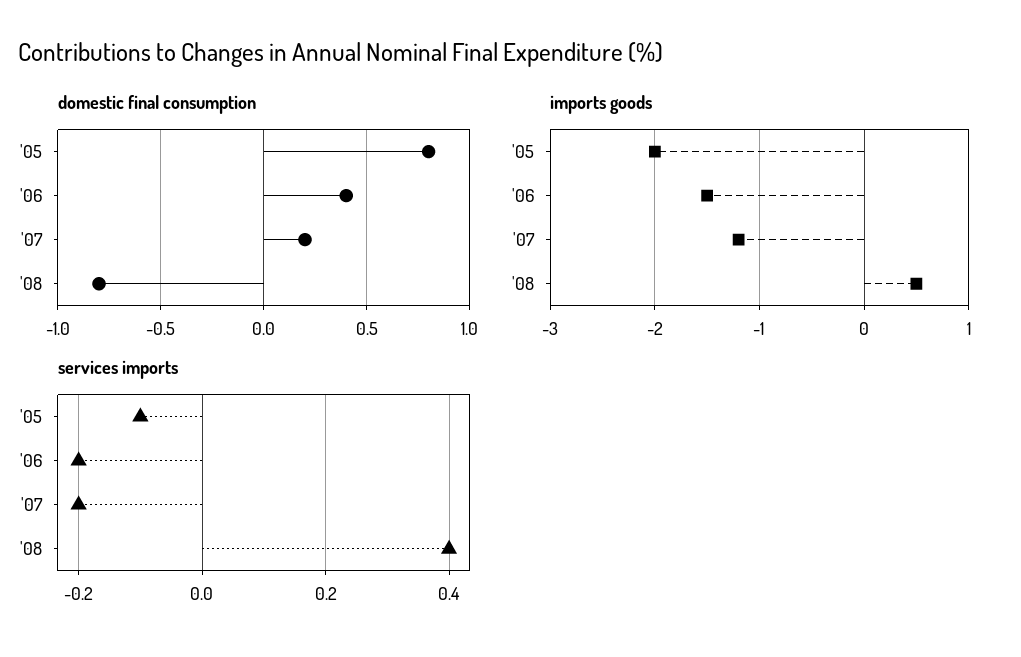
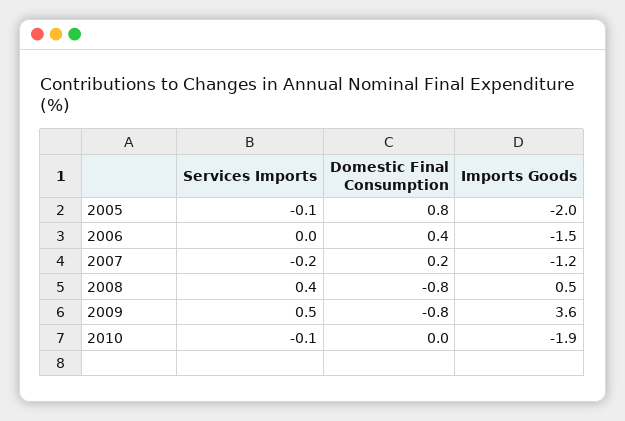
services imports, '06: -0.2 -> 0
services imports, 2009: none -> 0.5
domestic final consumption, 2009: none -> -0.8
imports goods, 2009: none -> 3.6
services imports, 2010: none -> -0.1
domestic final consumption, 2010: none -> 0
imports goods, 2010: none -> -1.9

